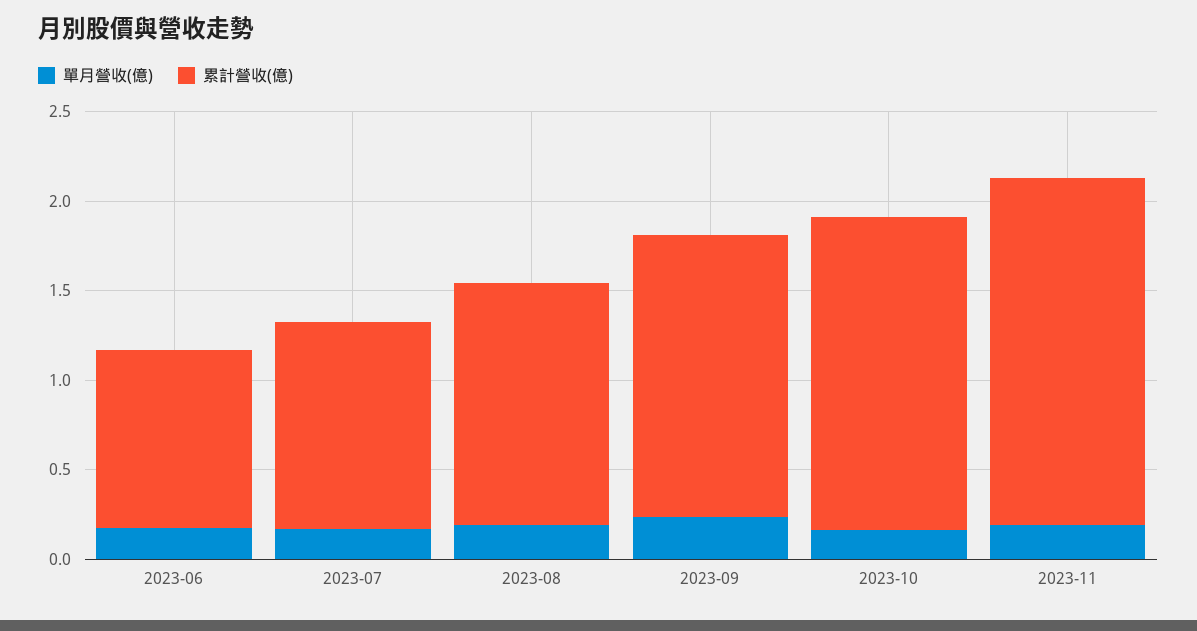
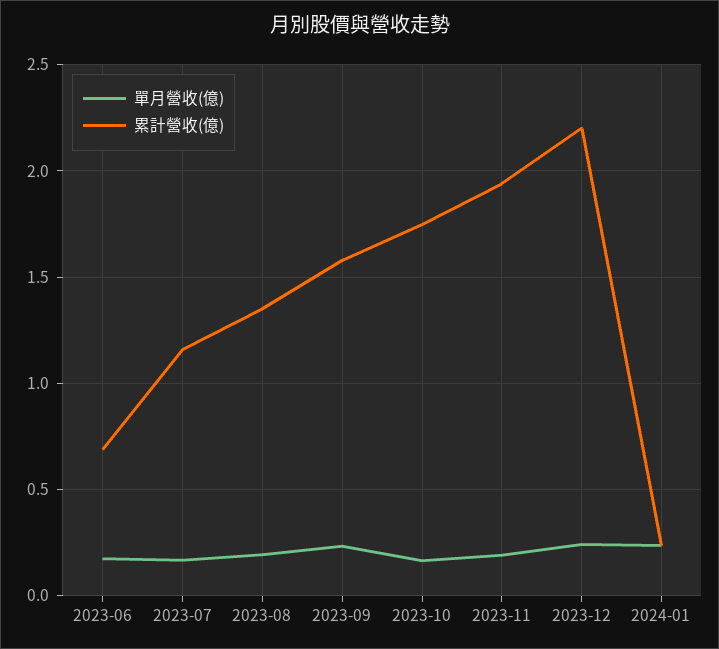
累計營收(億), 2023-06: 1 -> 0.7
單月營收(億), 2023-12: none -> 0.25
累計營收(億), 2023-12: none -> 2.2
單月營收(億), 2024-01: none -> 0.25
累計營收(億), 2024-01: none -> 0.25

